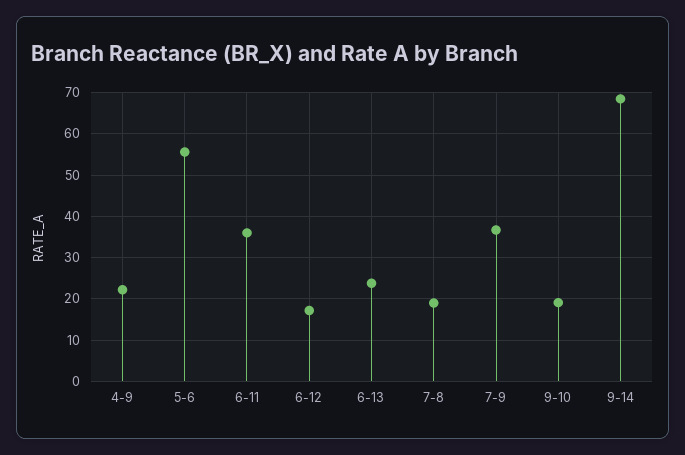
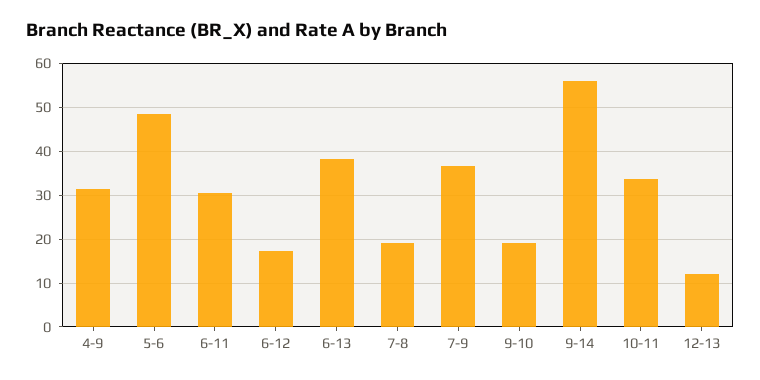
4-9: 22 -> 32
5-6: 56 -> 48
6-11: 36 -> 30
6-13: 24 -> 38
9-14: 68 -> 56
10-11: none -> 34
12-13: none -> 12

